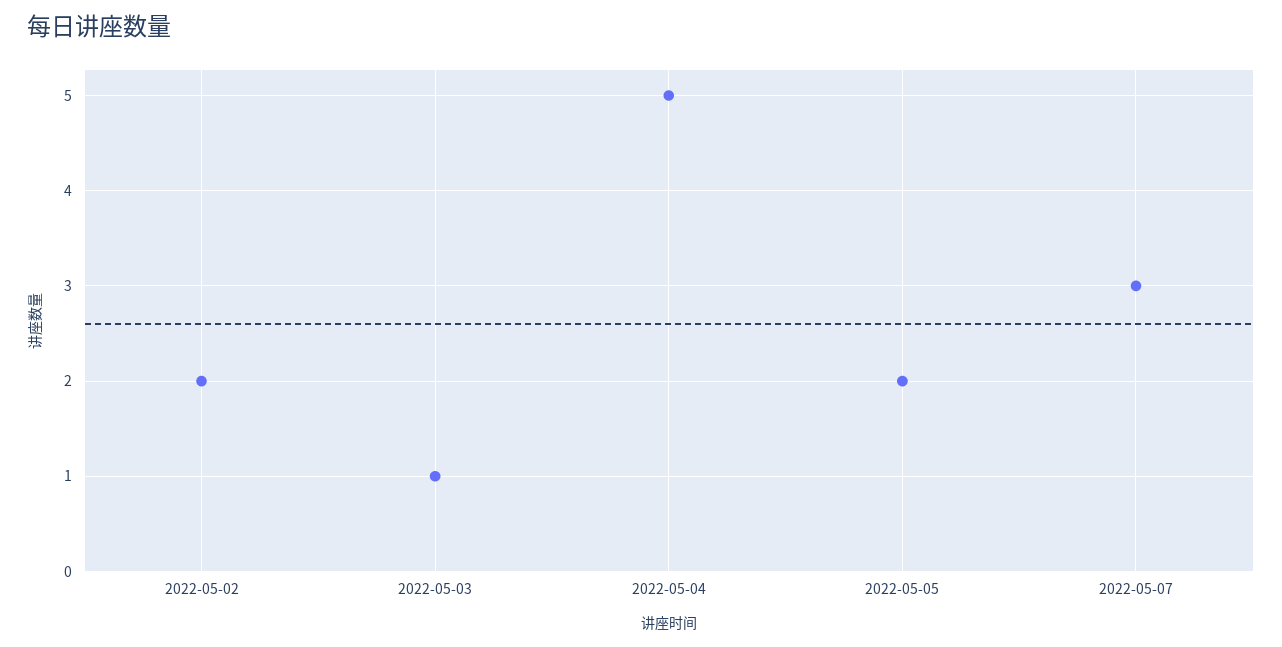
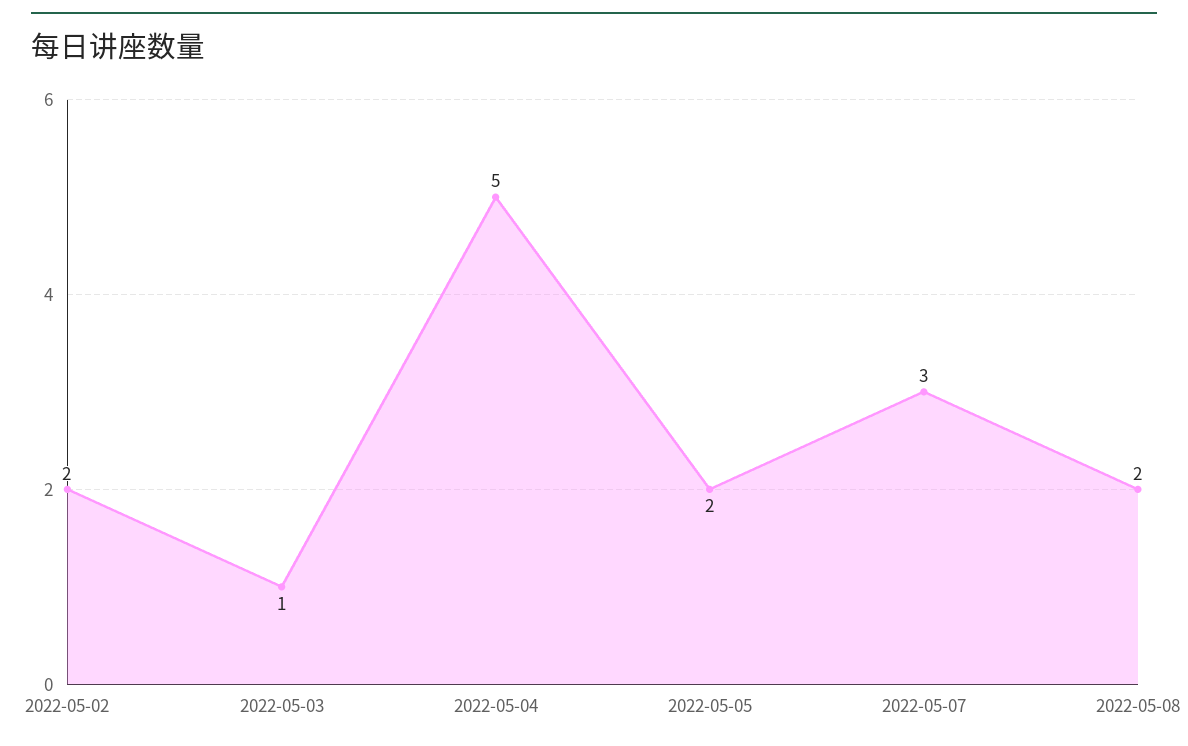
2022-05-08: none -> 2

